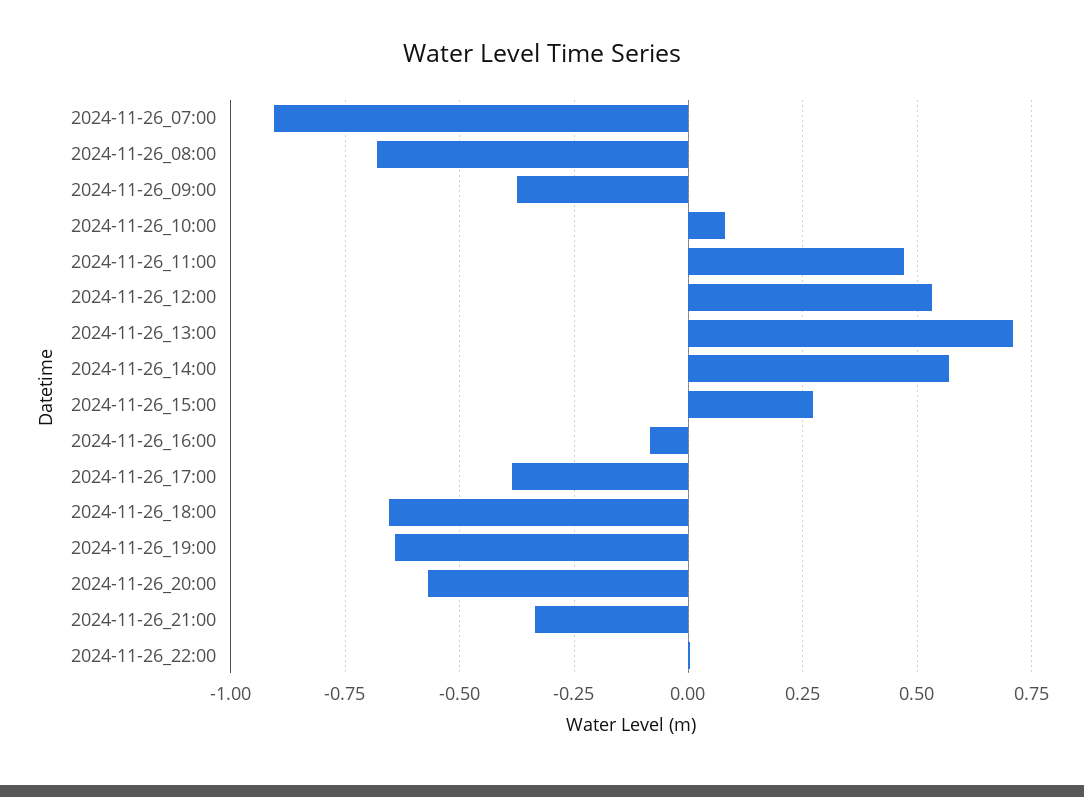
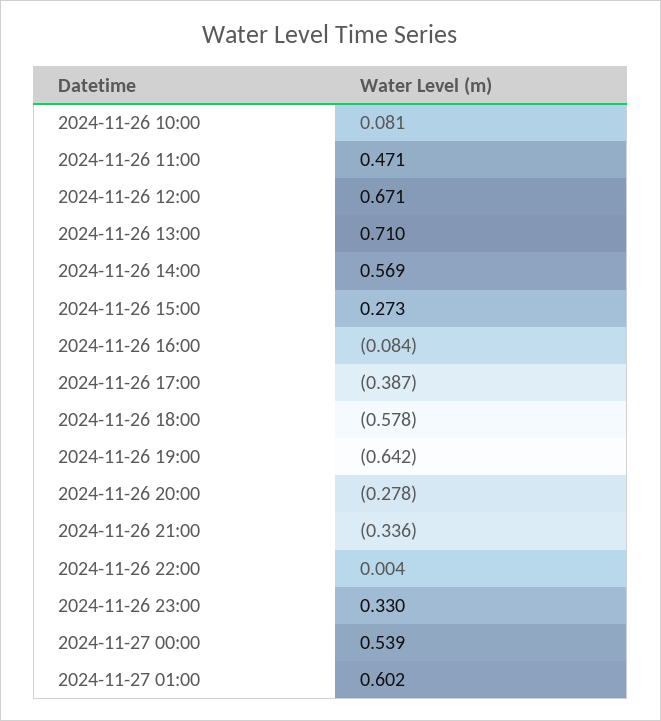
2024-11-26_07:00: -0.9 -> none
2024-11-26_08:00: -0.675 -> none
2024-11-26_09:00: -0.375 -> none
2024-11-26_12:00: 0.525 -> 0.671
2024-11-26_18:00: -0.65 -> -0.578
2024-11-26_20:00: -0.575 -> -0.278
2024-11-26 23:00: none -> 0.33
2024-11-27 00:00: none -> 0.539
2024-11-27 01:00: none -> 0.602

